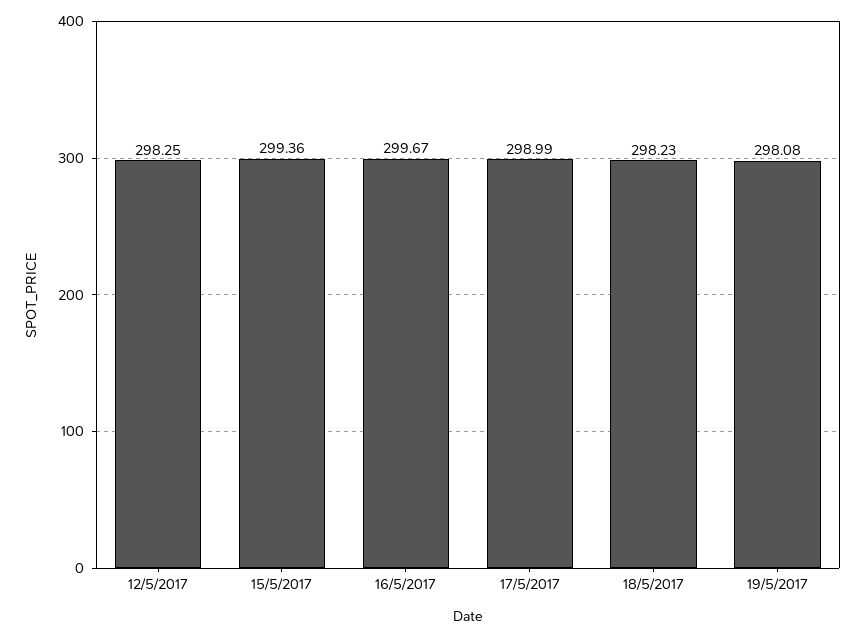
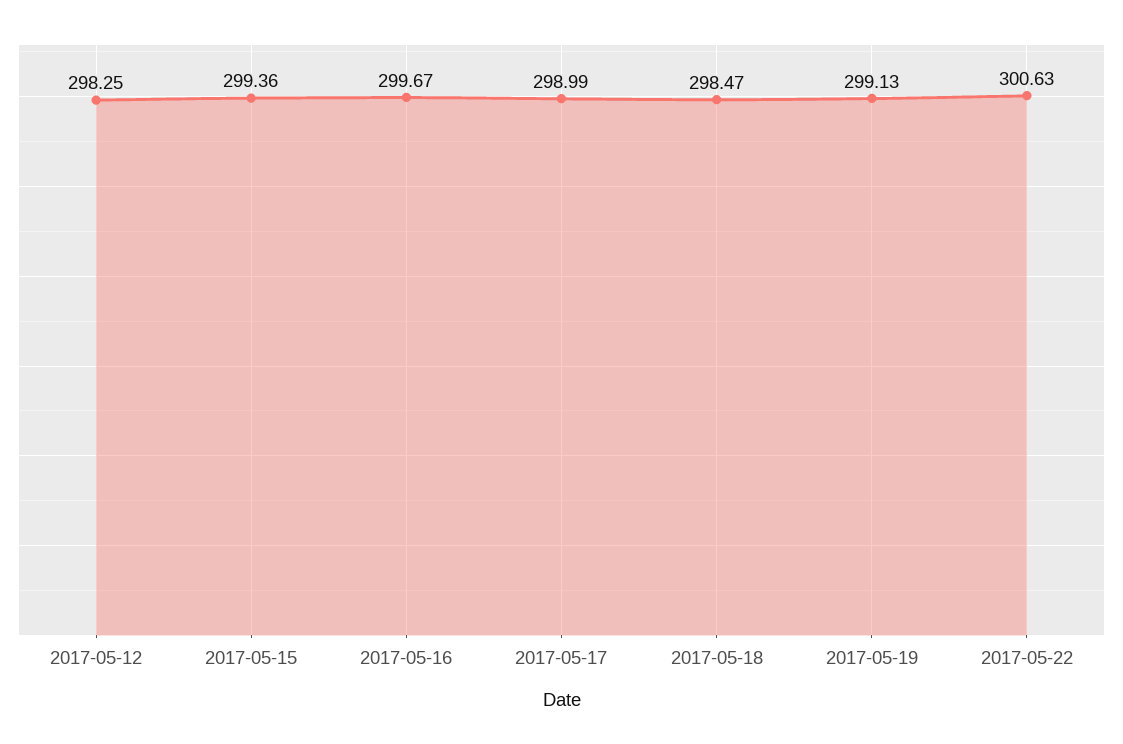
18/5/2017: 298.23 -> 298.47
19/5/2017: 298.08 -> 299.13
2017-05-22: none -> 300.63

